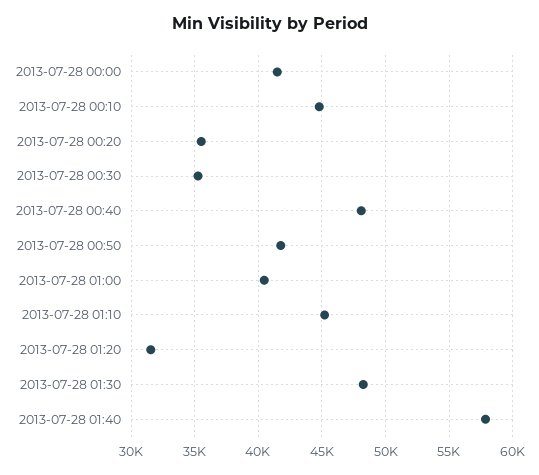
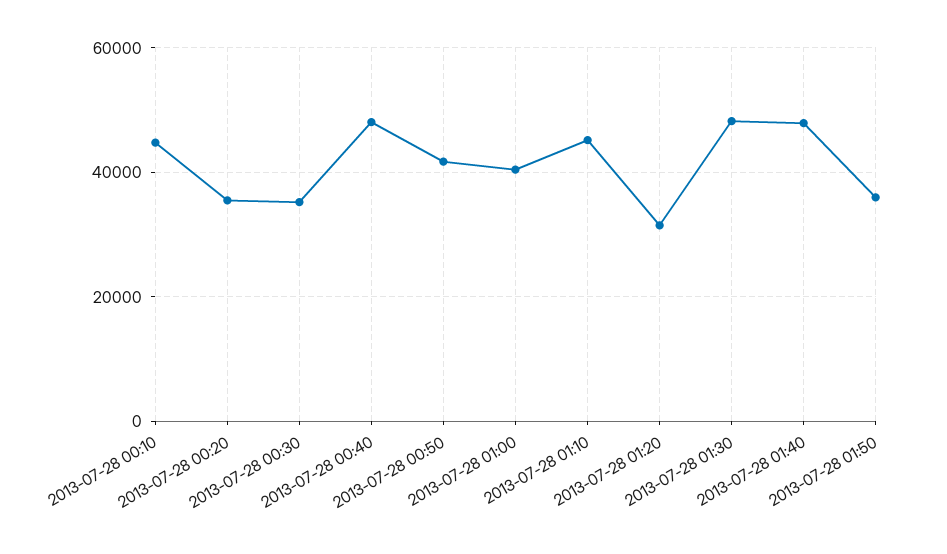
2013-07-28 00:00: 41500 -> none
2013-07-28 01:40: 58000 -> 48000
2013-07-28 01:50: none -> 36000

